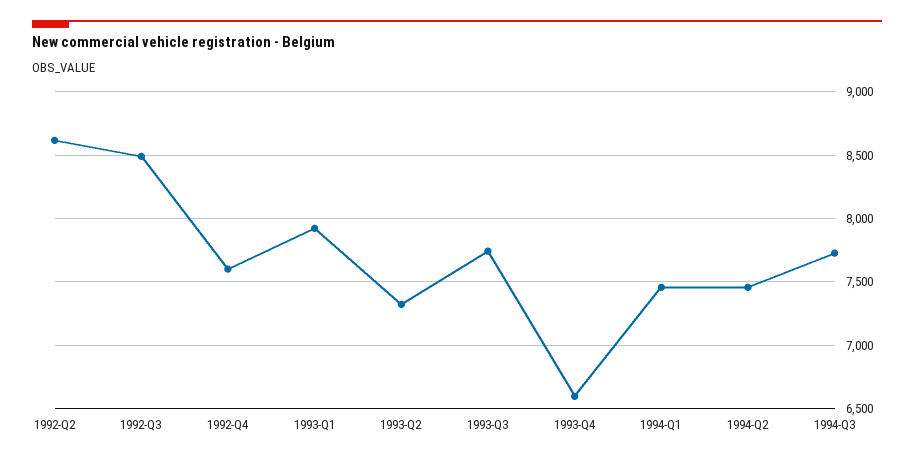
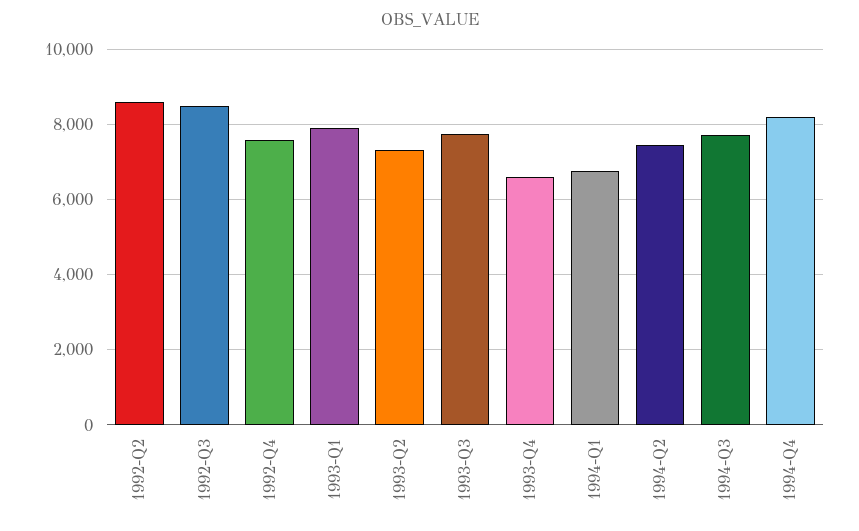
1994-Q1: 7450 -> 6800
1994-Q4: none -> 8200

